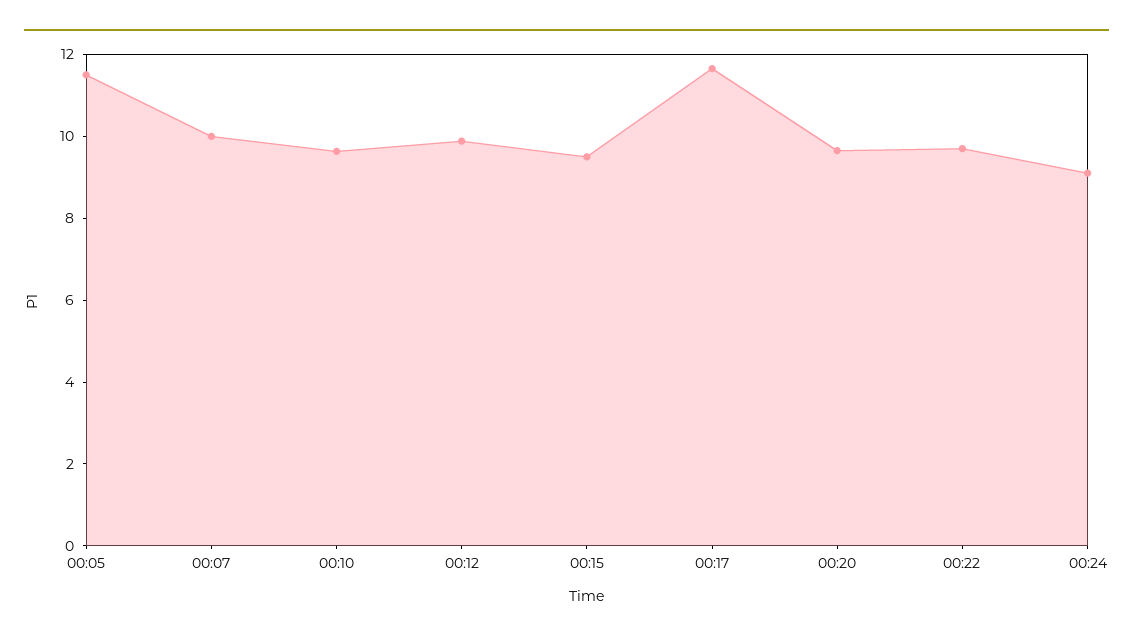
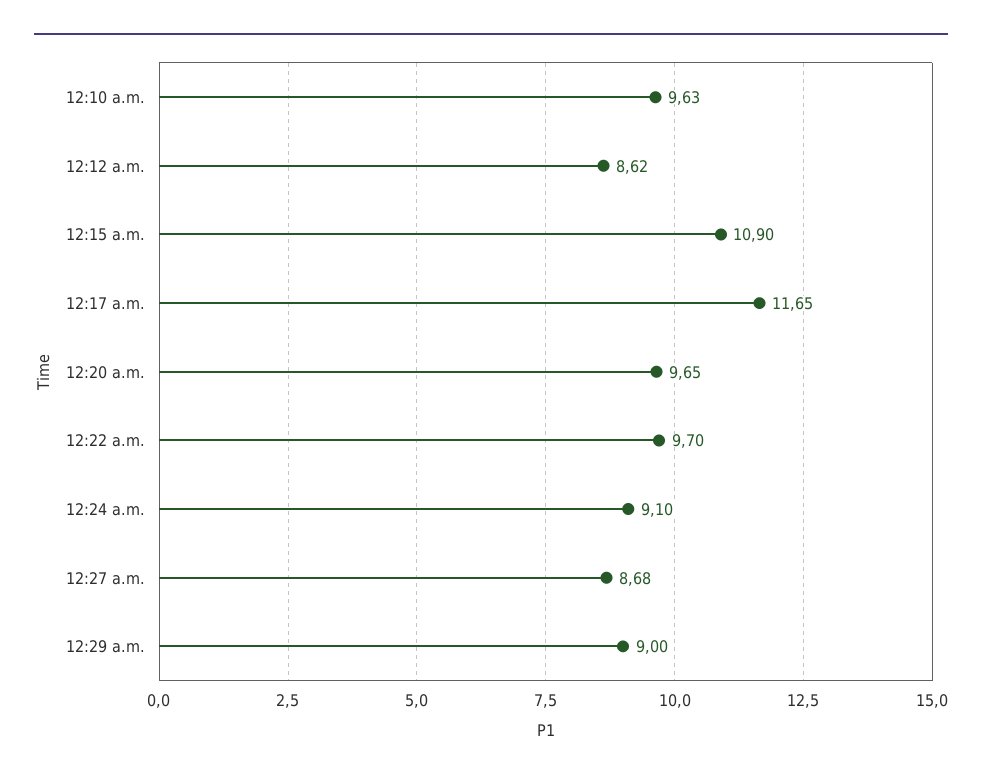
00:05: 11.5 -> none
00:07: 10 -> none
00:12: 10 -> 8.62
00:15: 9.5 -> 10.9
12:27 a.m.: none -> 8.68
12:29 a.m.: none -> 9

